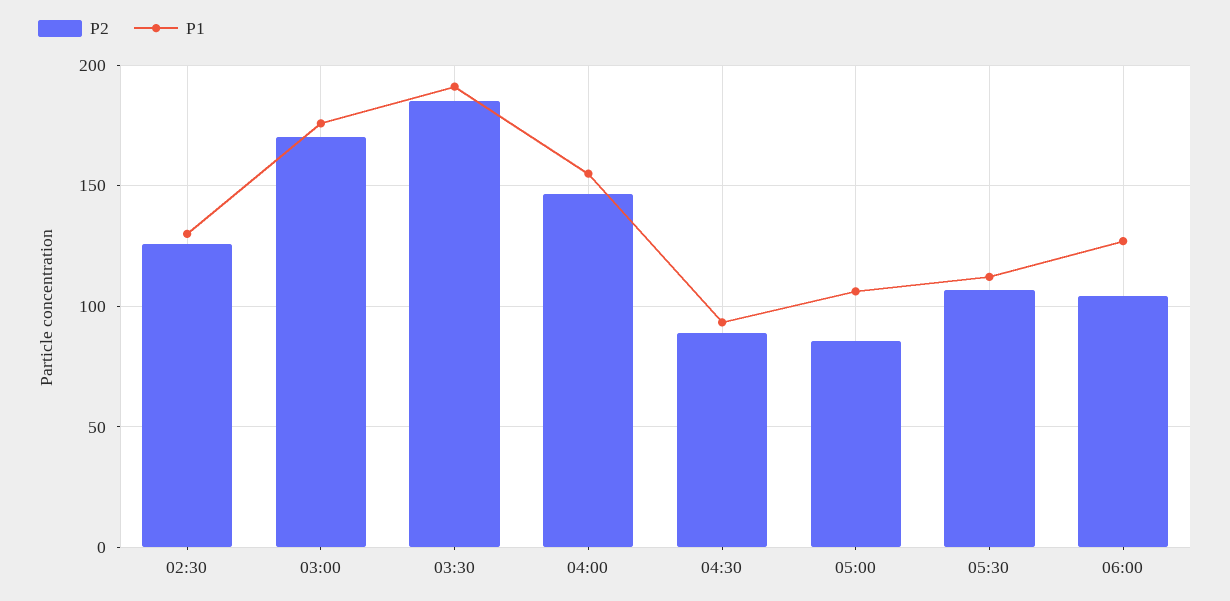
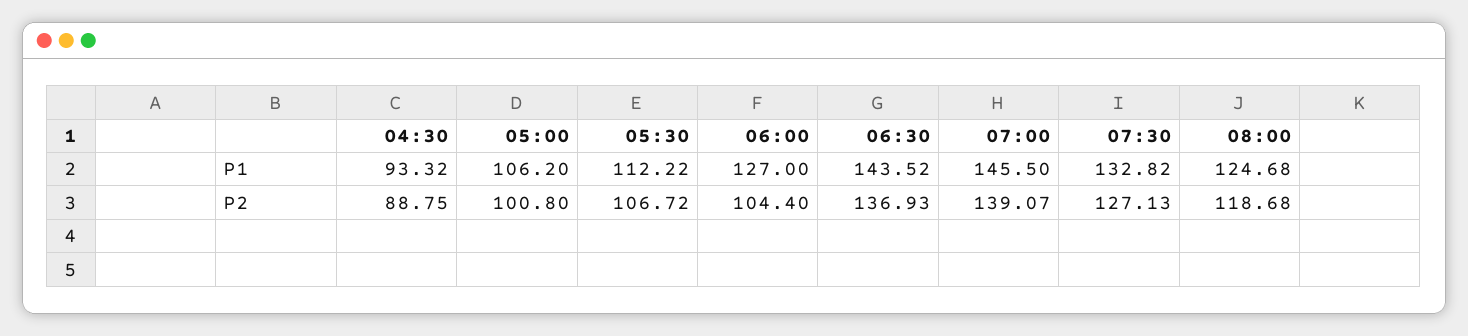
P2, 02:30: 125 -> none
P1, 02:30: 130 -> none
P2, 03:00: 170 -> none
P1, 03:00: 175 -> none
P2, 03:30: 185 -> none
P1, 03:30: 190 -> none
P2, 04:00: 145 -> none
P1, 04:00: 155 -> none
P2, 05:00: 85 -> 100.8
P1, 06:30: none -> 143.52
P1, 07:00: none -> 145.5
P1, 07:30: none -> 132.82
P1, 08:00: none -> 124.68
P2, 06:30: none -> 136.93
P2, 07:00: none -> 139.07
P2, 07:30: none -> 127.13
P2, 08:00: none -> 118.68

